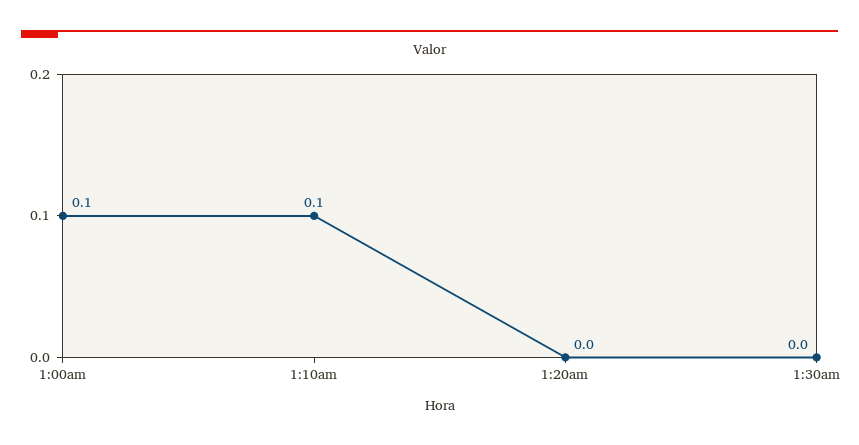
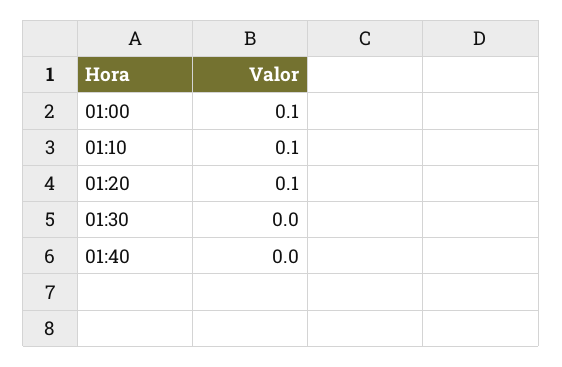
1:20am: 0 -> 0.1
01:40: none -> 0

